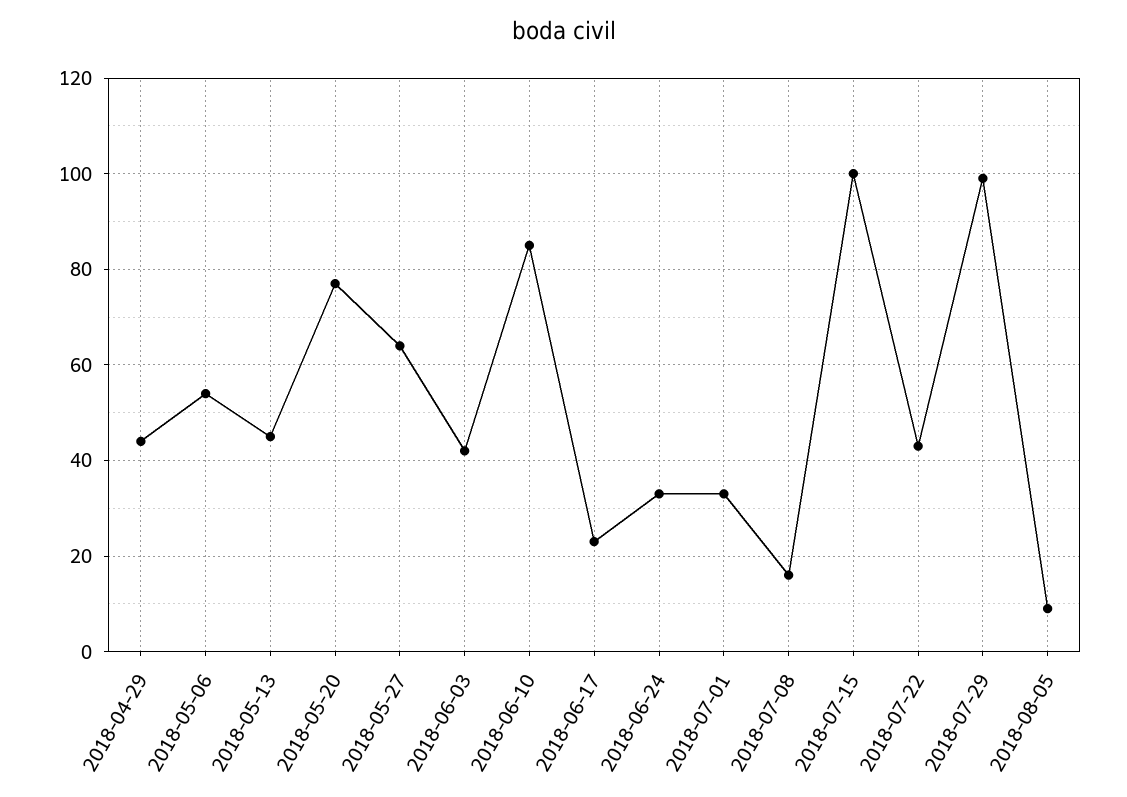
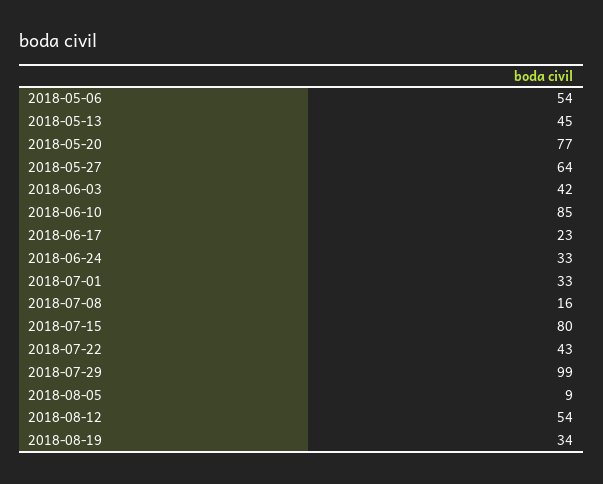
2018-04-29: 45 -> none
2018-07-15: 100 -> 80
2018-08-12: none -> 54
2018-08-19: none -> 34

